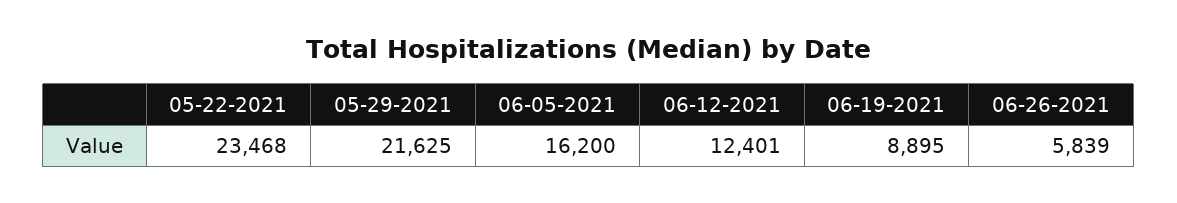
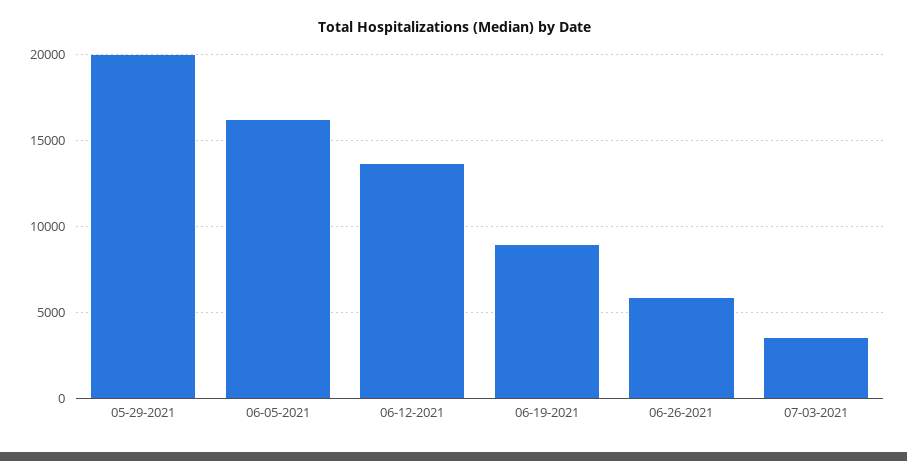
05-22-2021: 23468 -> none
05-29-2021: 21625 -> 20000
06-12-2021: 12401 -> 13500
07-03-2021: none -> 3500

